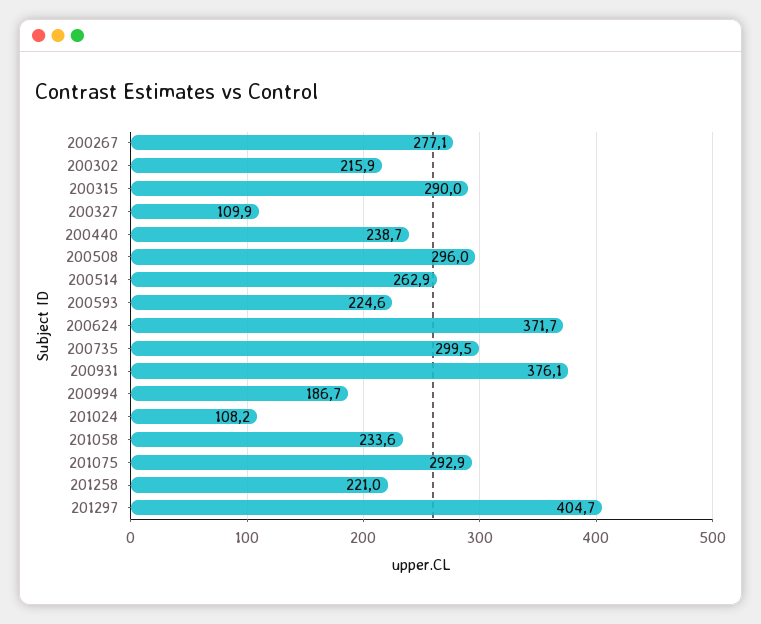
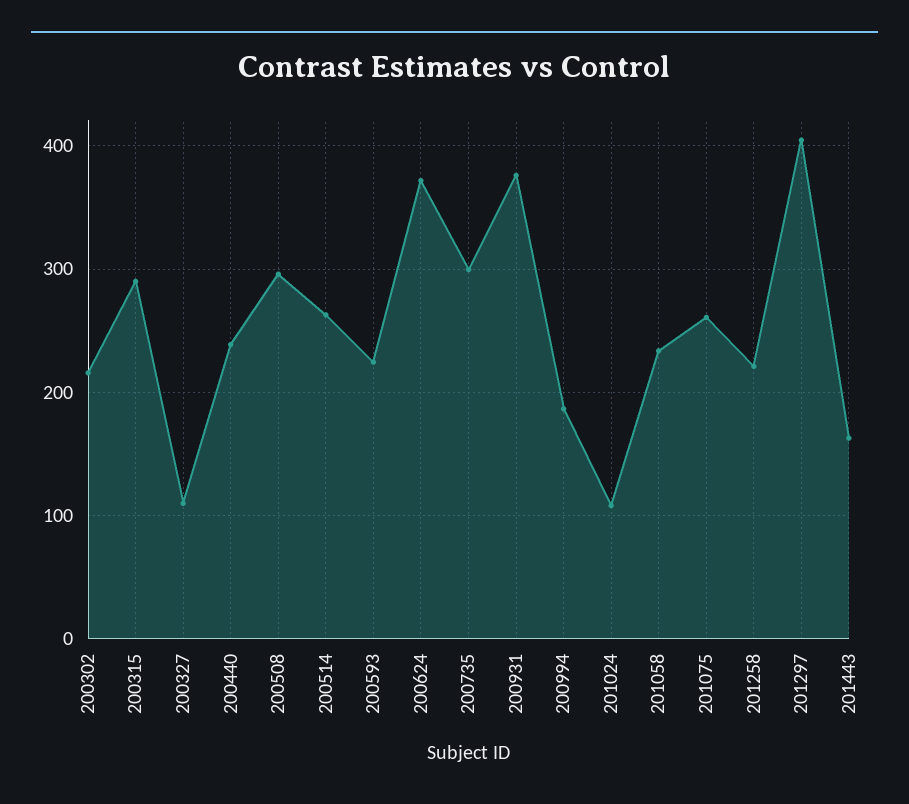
200267: 277.1 -> none
201075: 292.9 -> 260
201443: none -> 160

